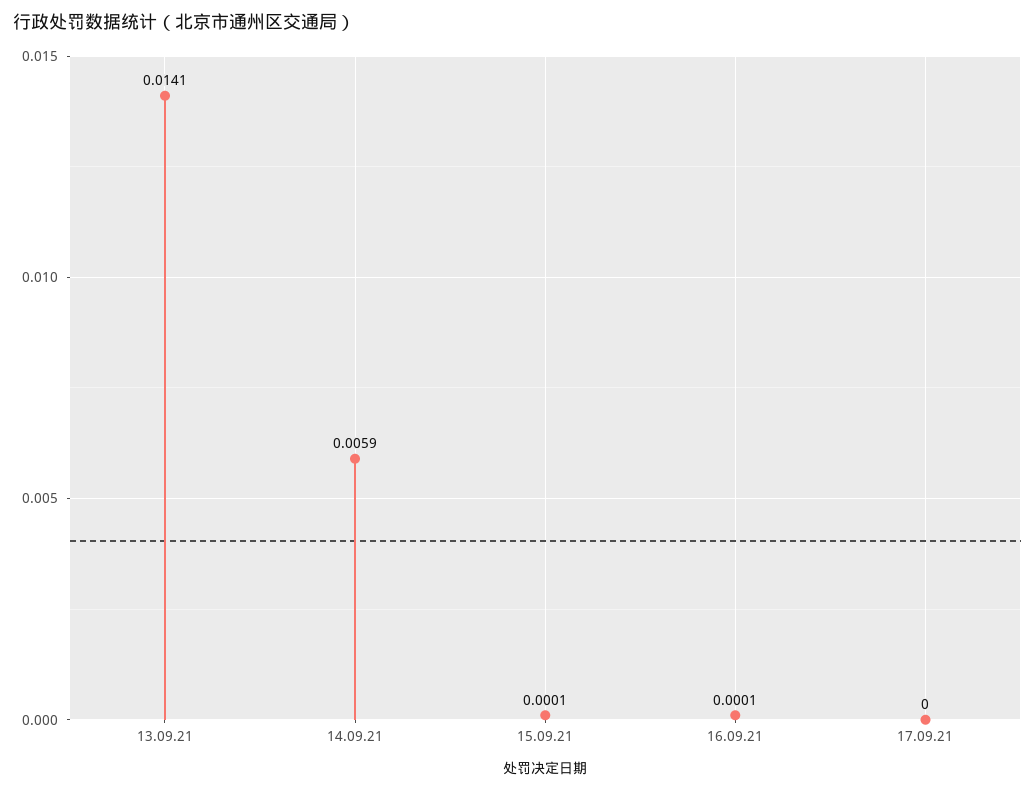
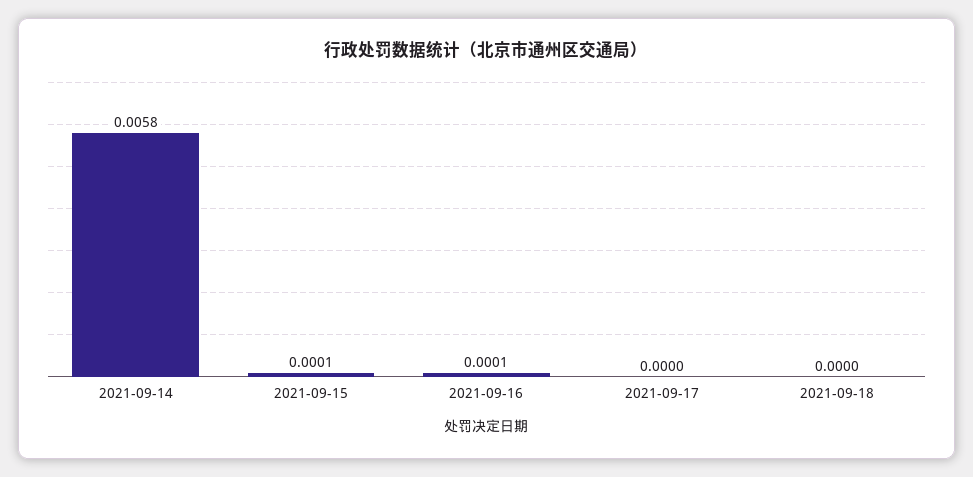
13.09.21: 0.0141 -> none
14.09.21: 0.0059 -> 0.0058
2021-09-18: none -> 0

